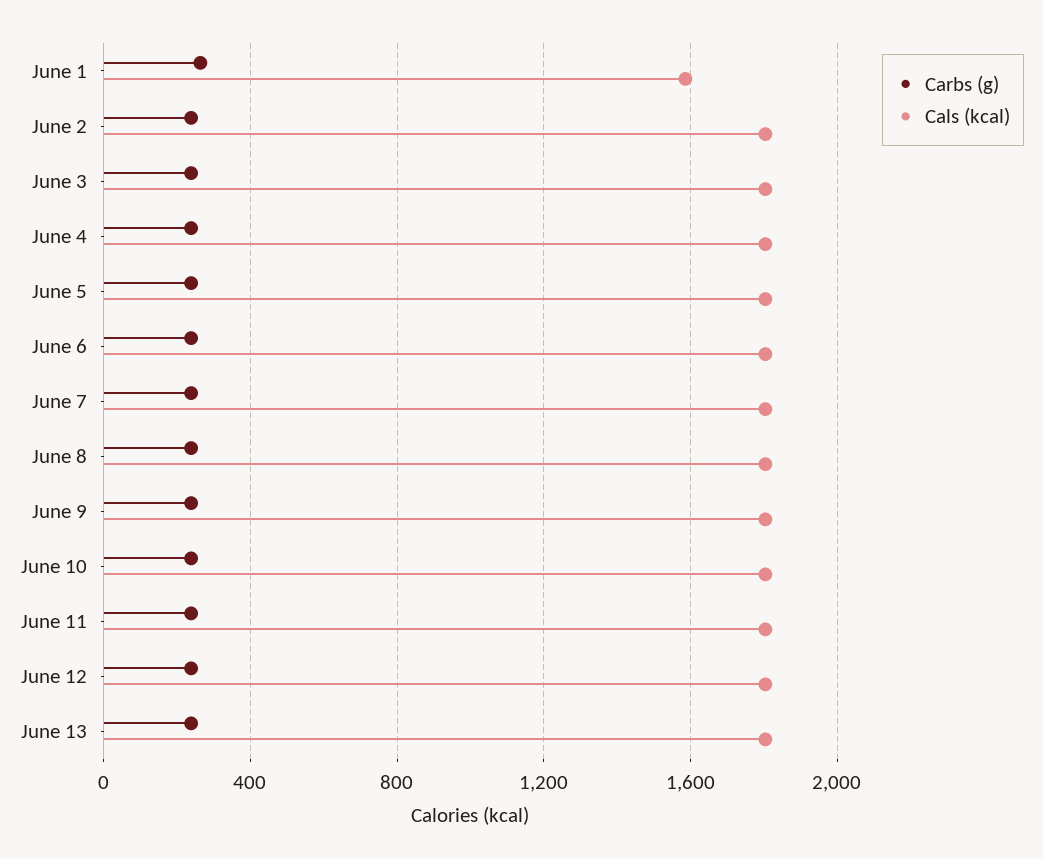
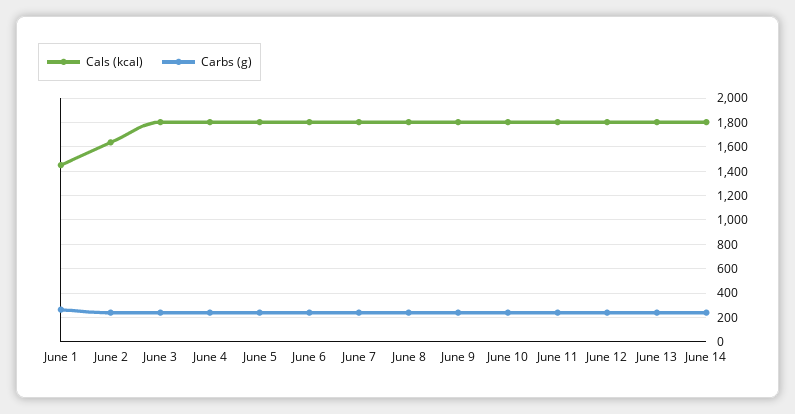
Cals (kcal), June 1: 1600 -> 1450
Cals (kcal), June 2: 1800 -> 1650
Cals (kcal), June 14: none -> 1800
Carbs (g), June 14: none -> 250

